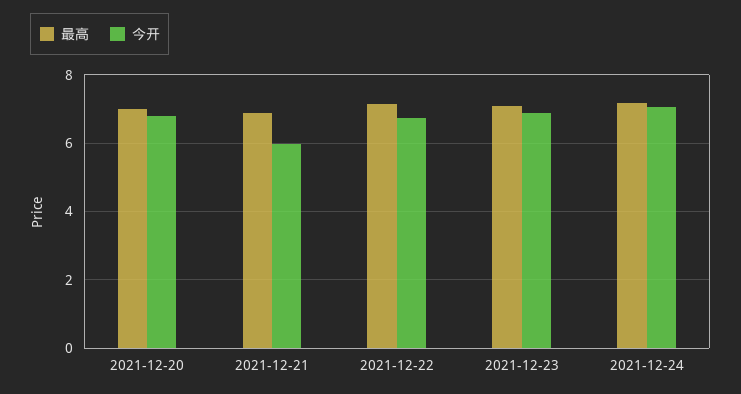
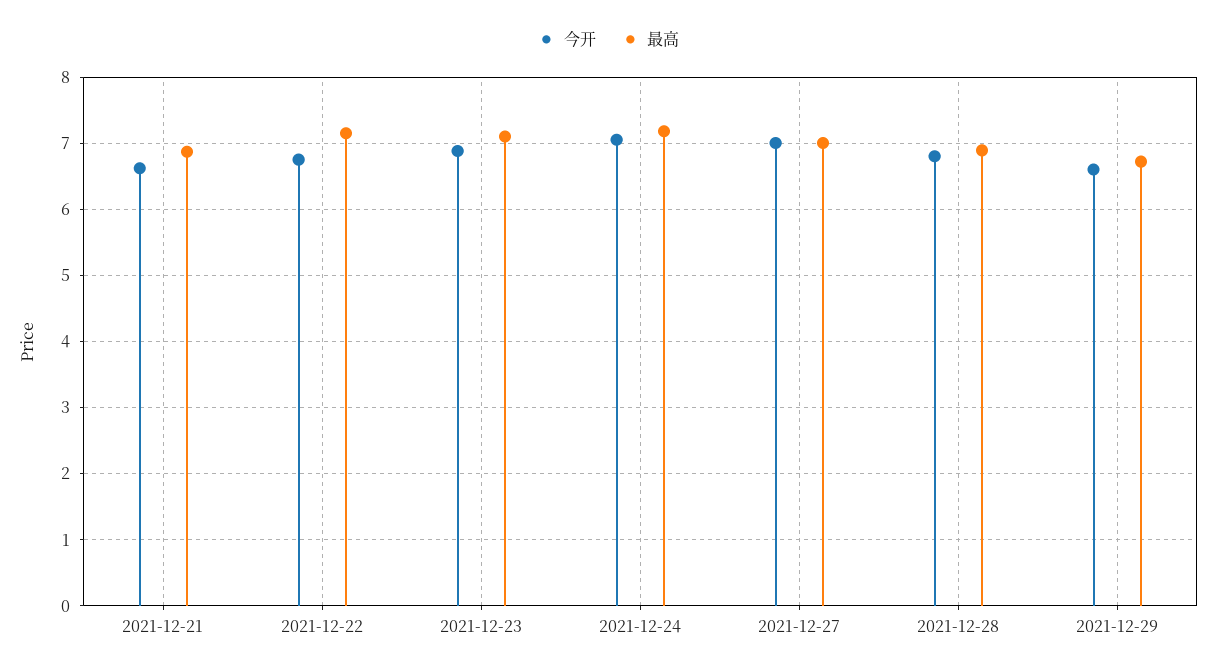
最高, 2021-12-20: 7 -> none
今开, 2021-12-20: 6.8 -> none
今开, 2021-12-21: 6 -> 6.6
今开, 2021-12-27: none -> 7
最高, 2021-12-27: none -> 7
今开, 2021-12-28: none -> 6.8
最高, 2021-12-28: none -> 6.9
今开, 2021-12-29: none -> 6.6
最高, 2021-12-29: none -> 6.7

